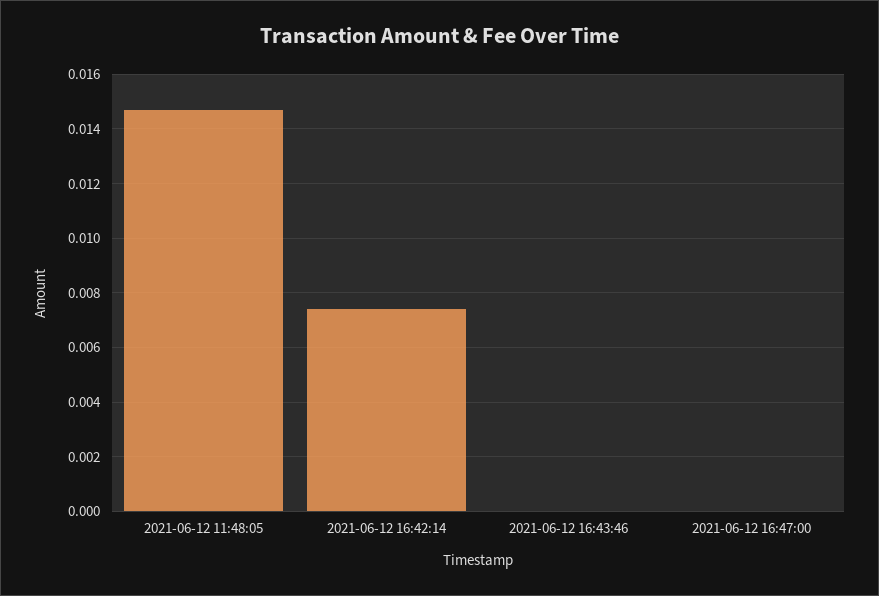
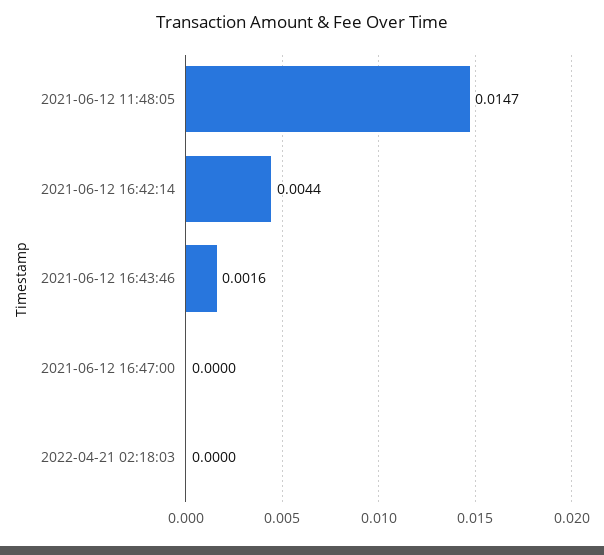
2021-06-12 16:42:14: 0.0075 -> 0.0044
2021-06-12 16:43:46: 0 -> 0.0016
2022-04-21 02:18:03: none -> 0

